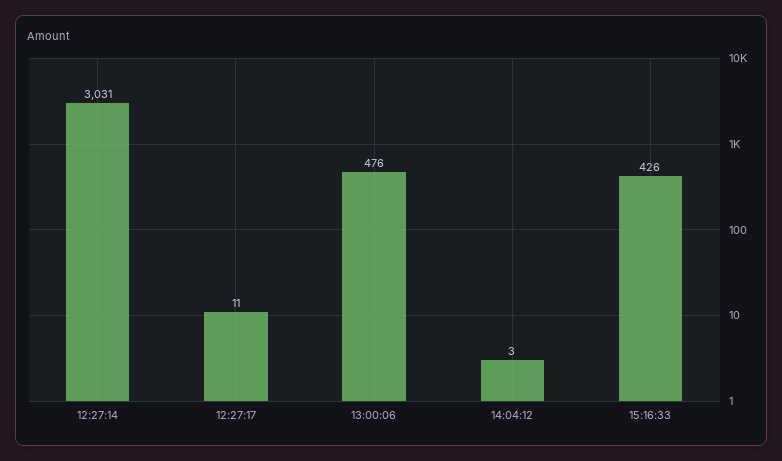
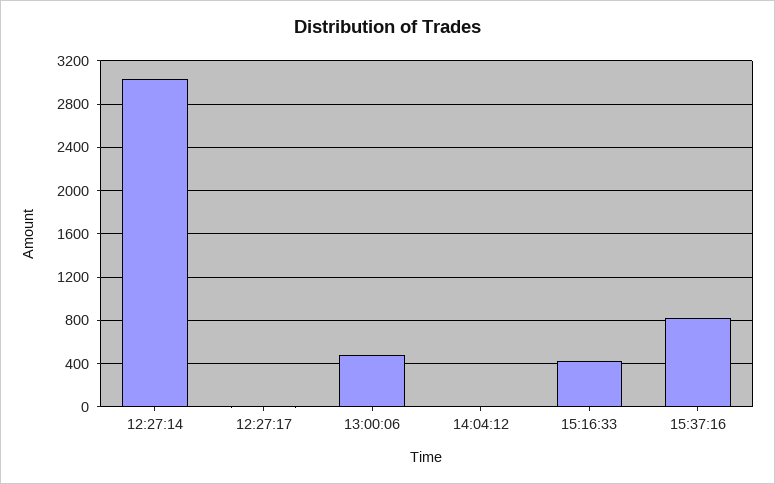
15:37:16: none -> 800

